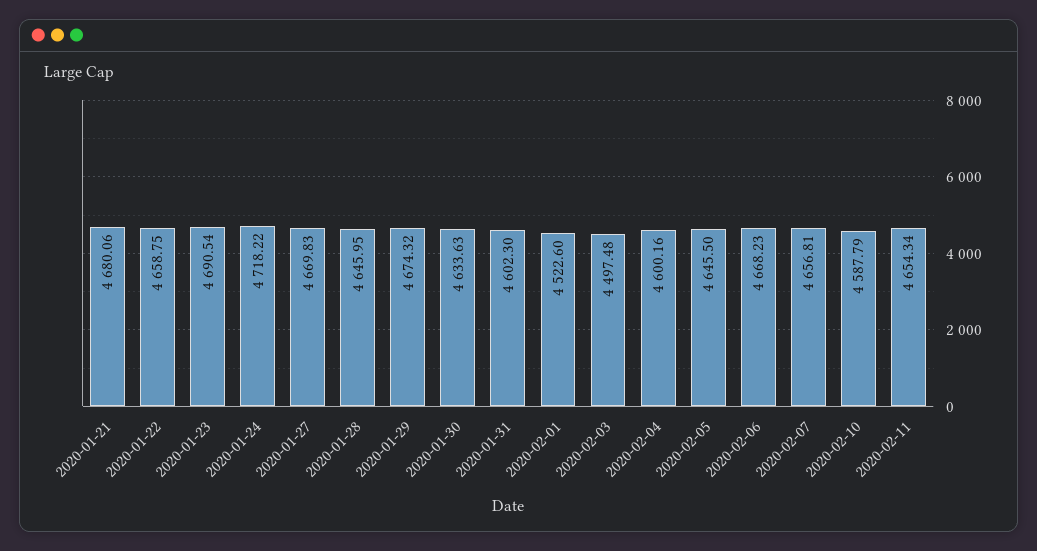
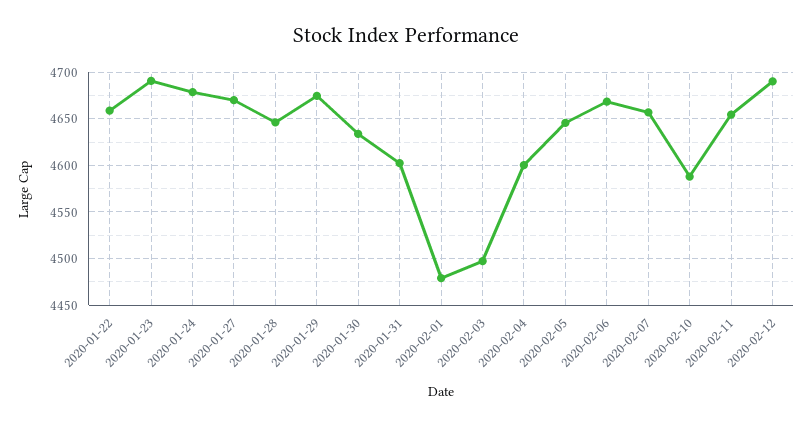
2020-01-21: 4680.06 -> none
2020-01-24: 4718.22 -> 4680
2020-02-01: 4522.6 -> 4480
2020-02-12: none -> 4690

